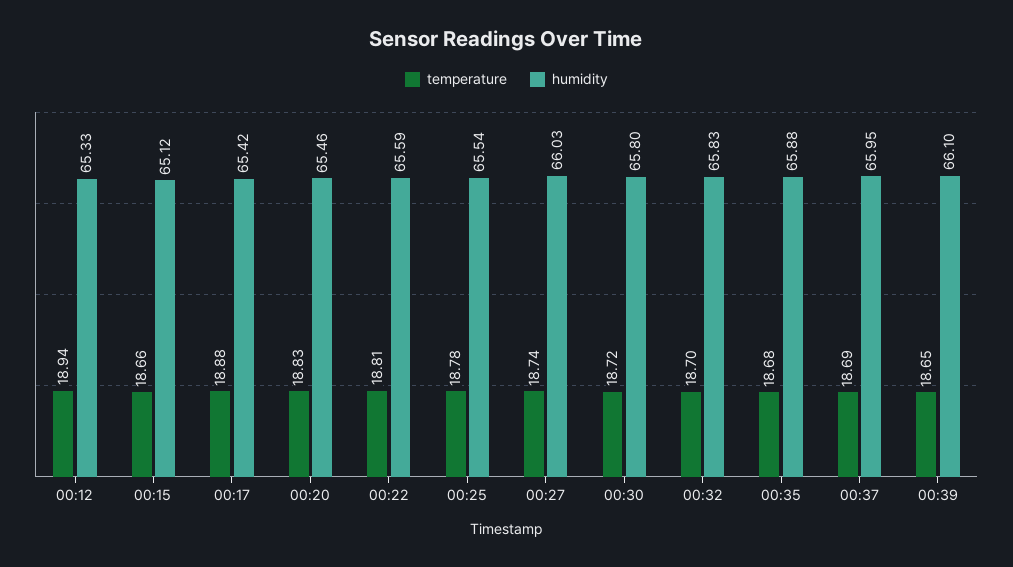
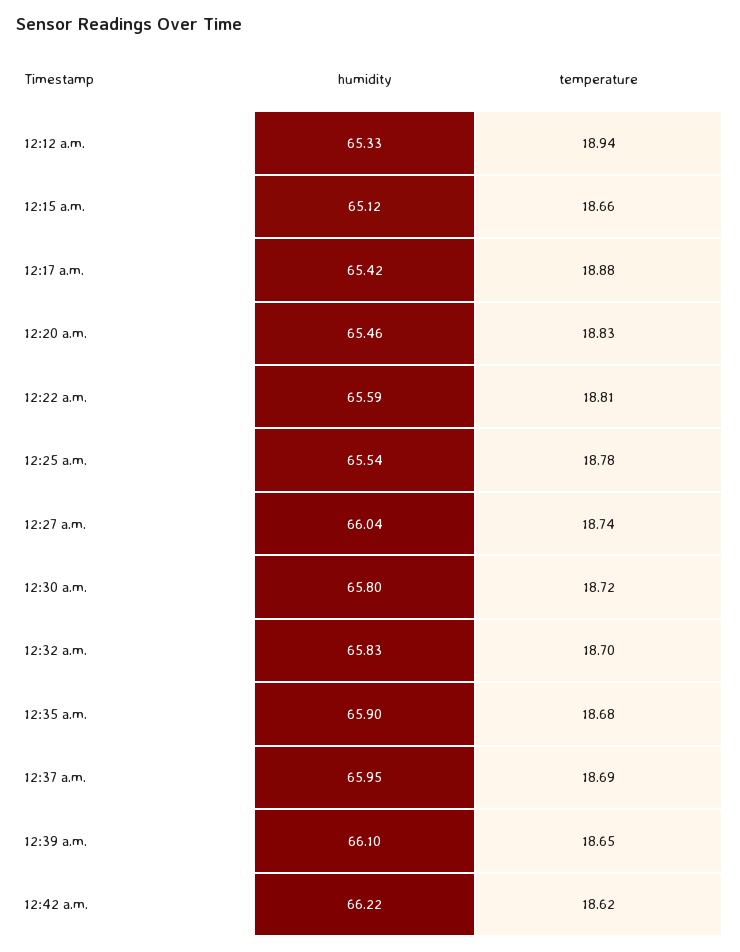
humidity, 00:27: 66.03 -> 66.04
humidity, 00:35: 65.88 -> 65.9
humidity, 12:42 a.m.: none -> 66.22
temperature, 12:42 a.m.: none -> 18.62

